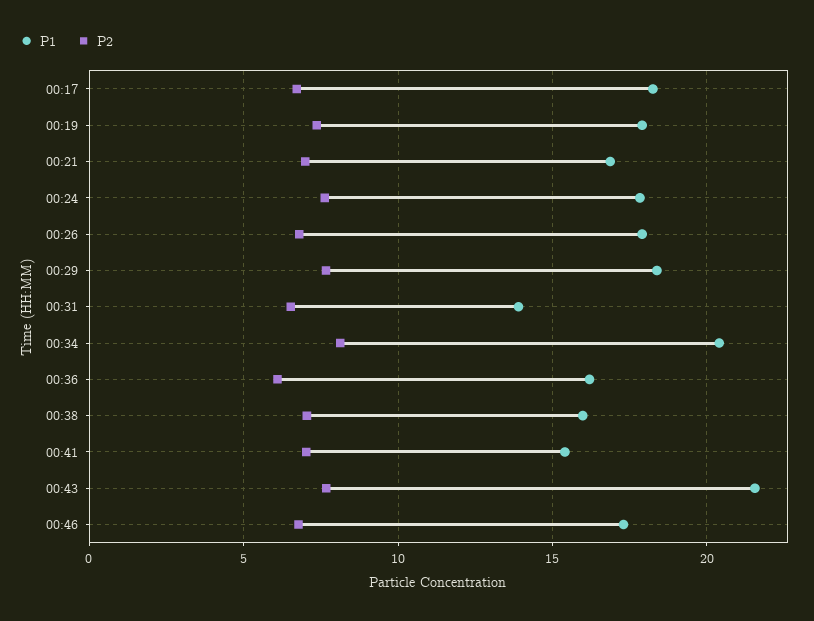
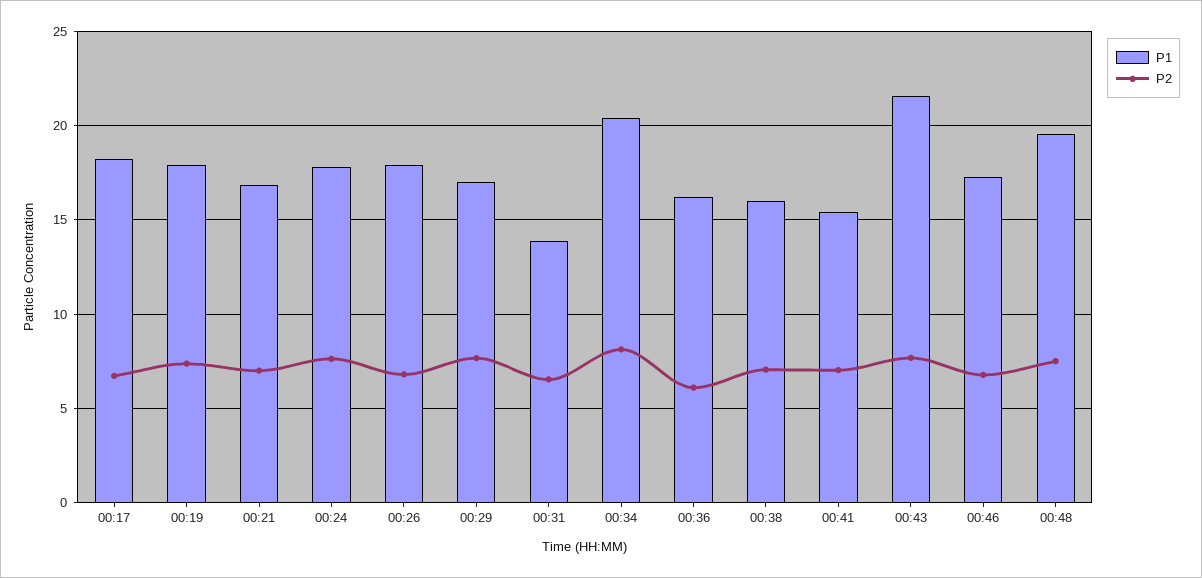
P1, 00:29: 18.5 -> 17
P1, 00:48: none -> 19.5
P2, 00:48: none -> 7.5

